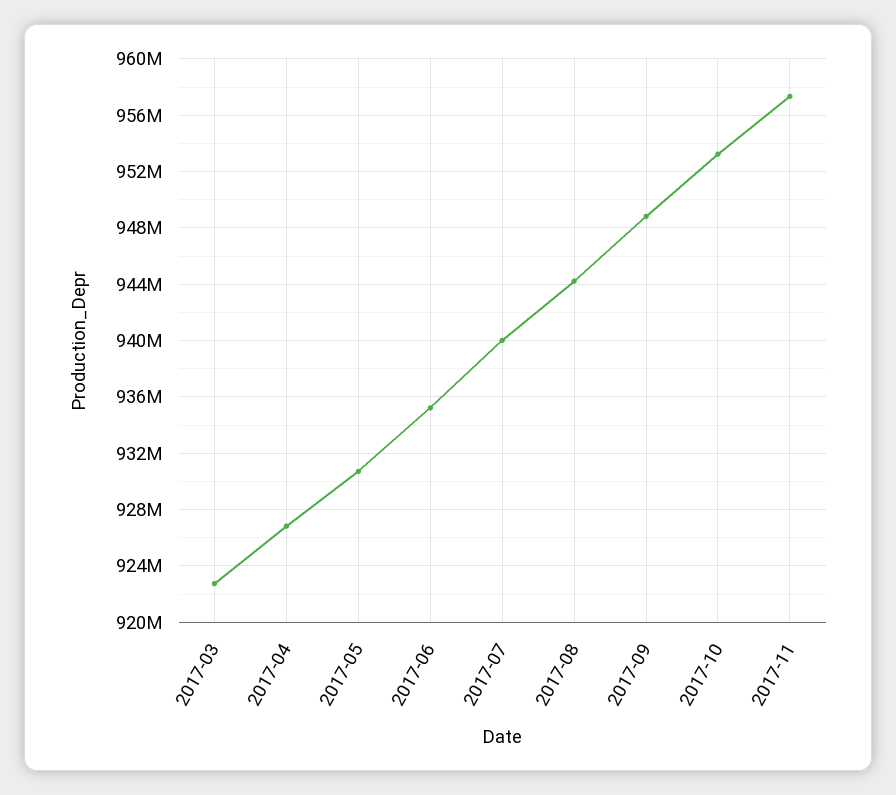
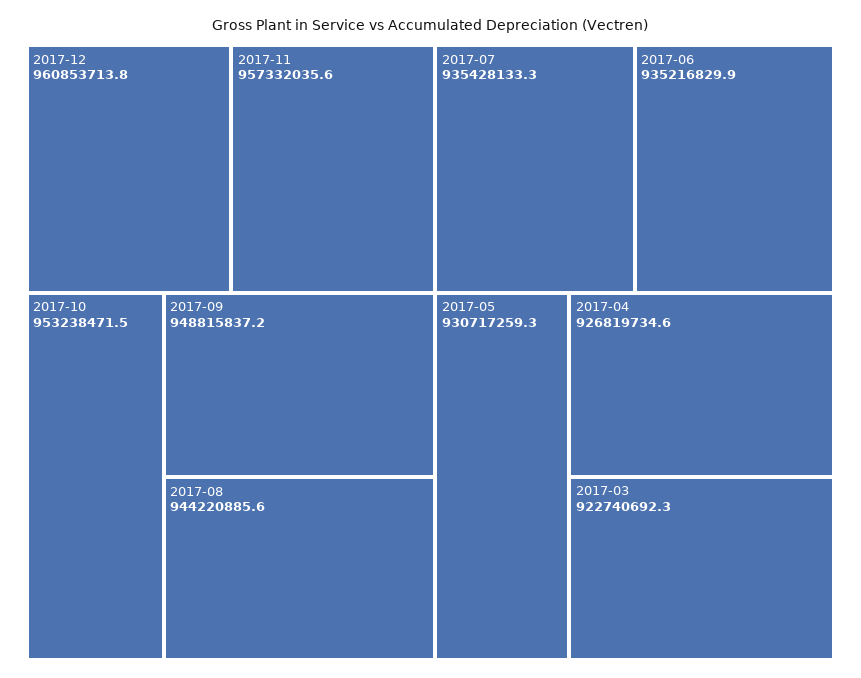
2017-07: 940000000 -> 935428133.3
2017-12: none -> 960853713.8

